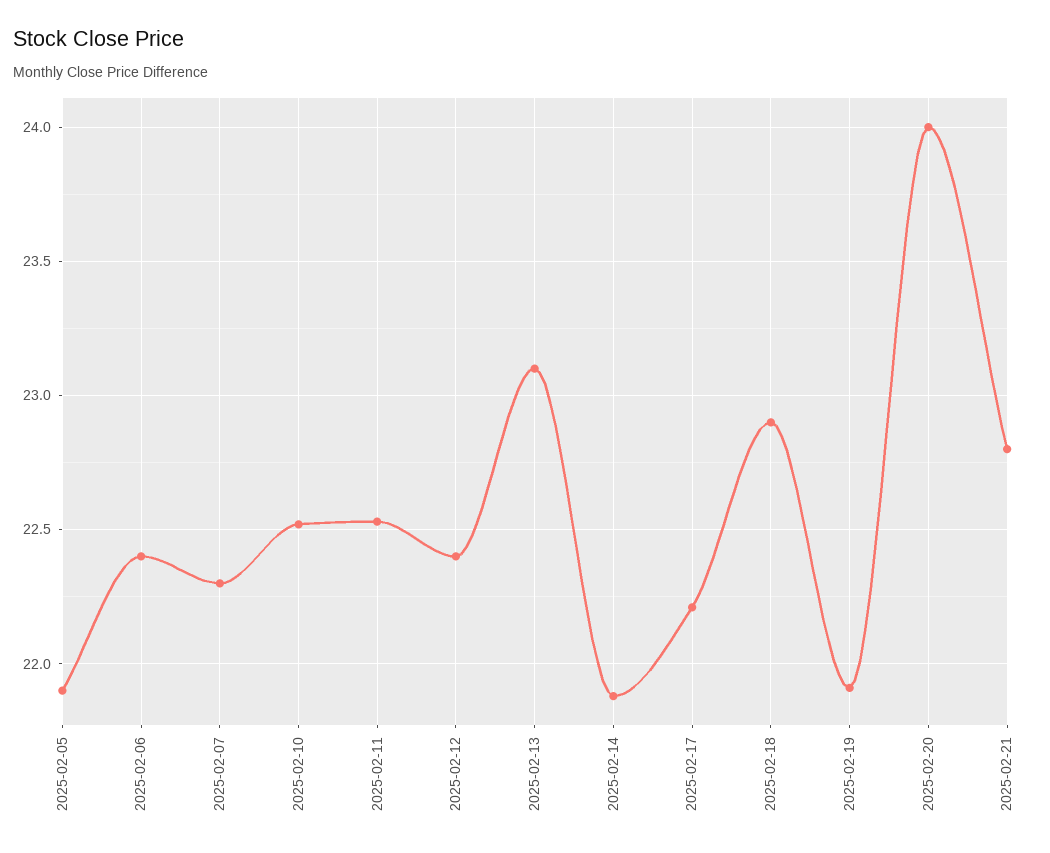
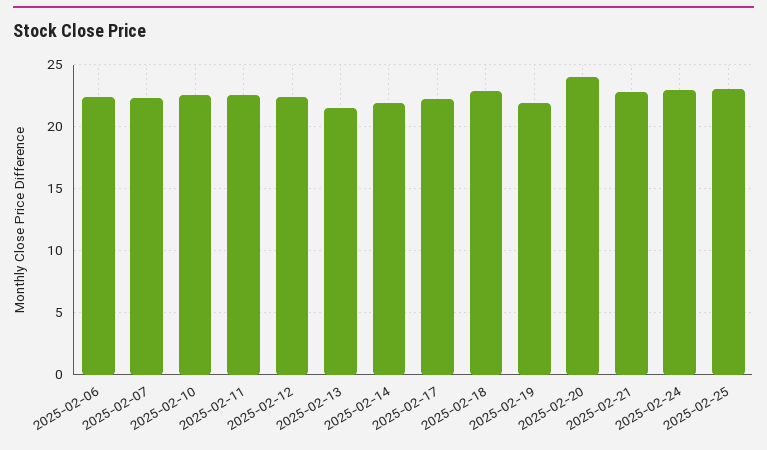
2025-02-05: 21.9 -> none
2025-02-13: 23.1 -> 21.5
2025-02-24: none -> 23
2025-02-25: none -> 23

